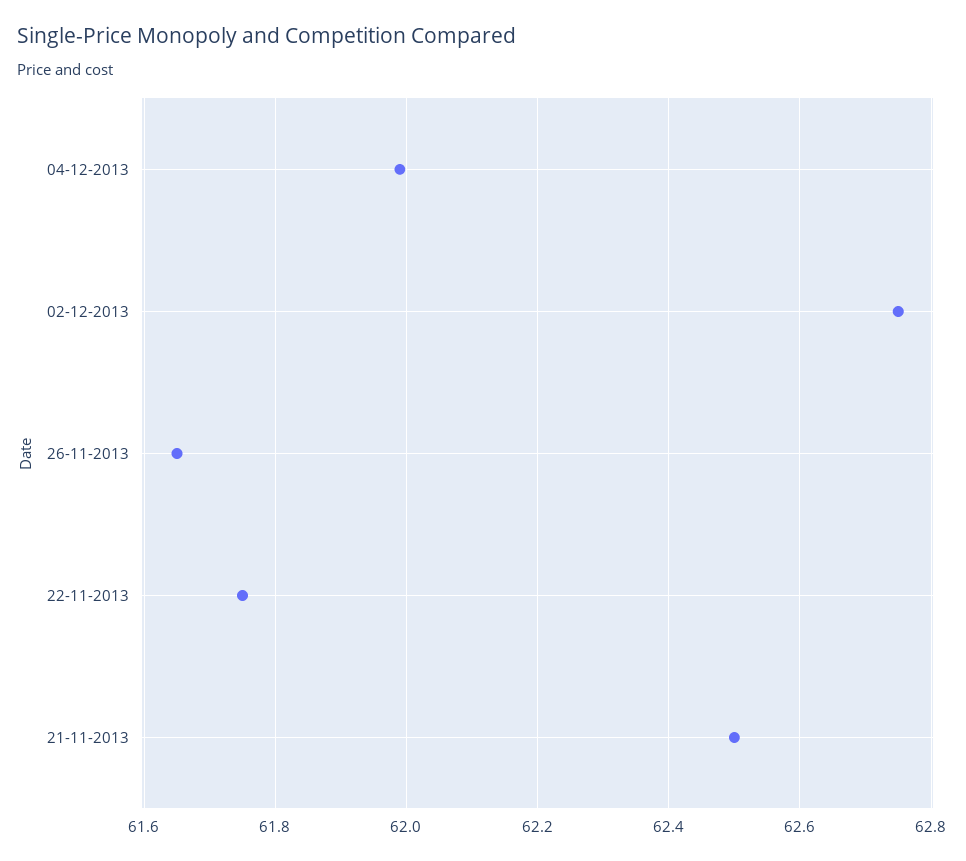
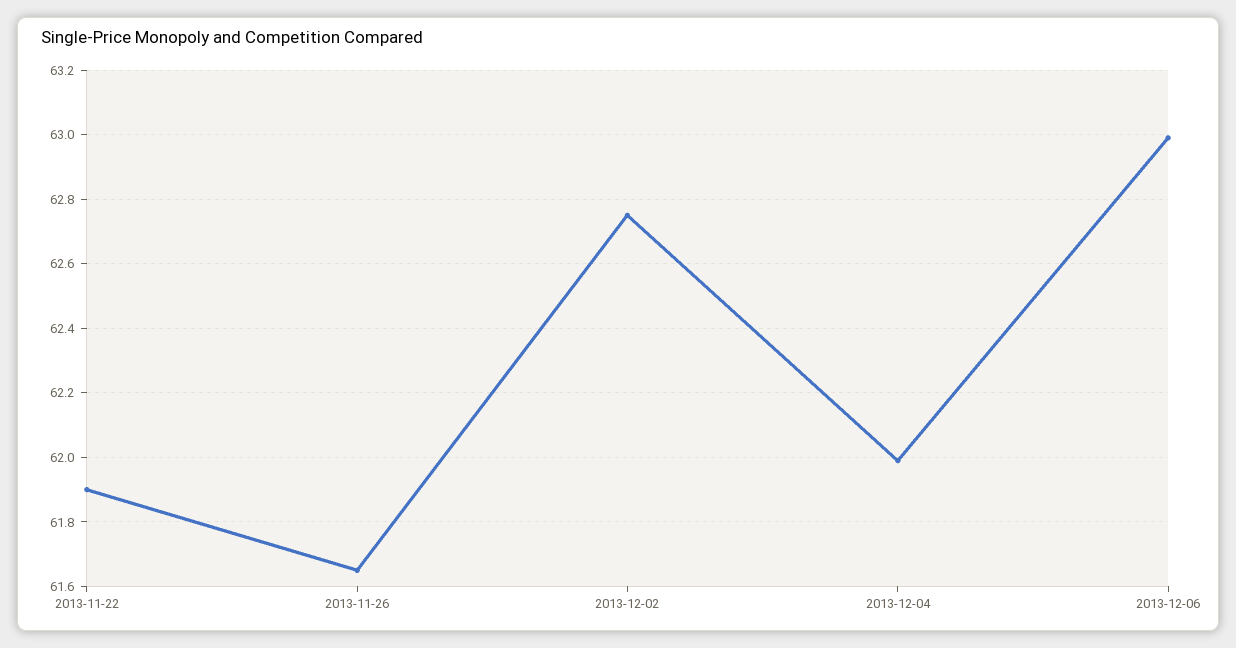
22-11-2013: 61.75 -> 61.9
21-11-2013: 62.5 -> none
2013-12-06: none -> 63

